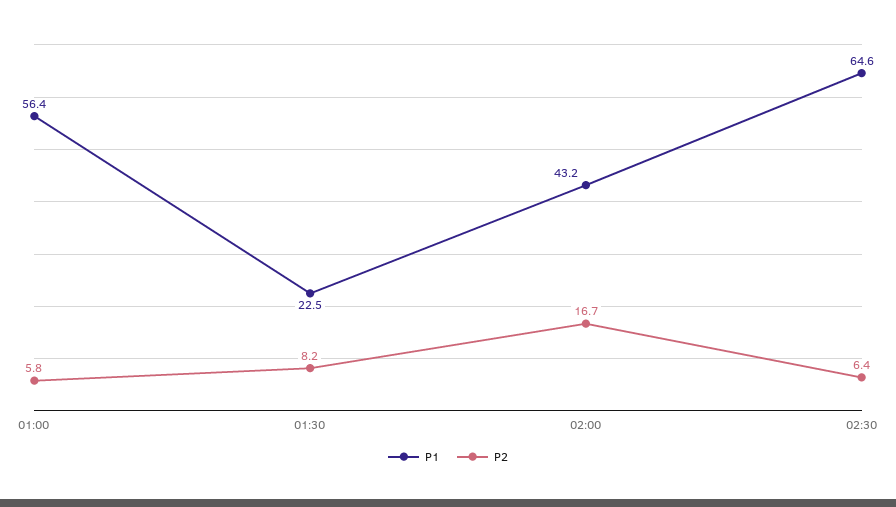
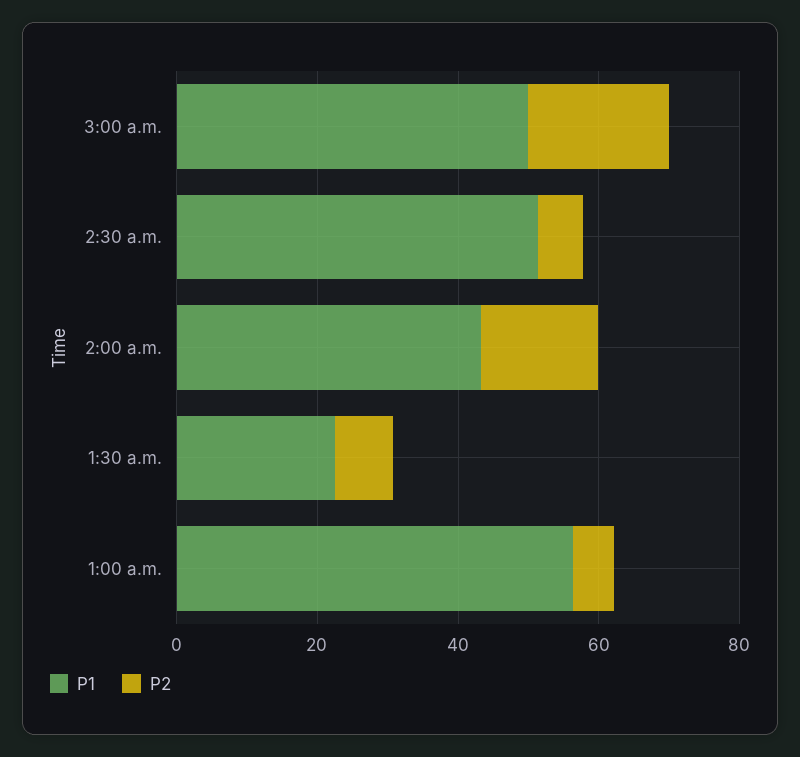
P1, 02:30: 64.6 -> 50
P1, 3:00 a.m.: none -> 50
P2, 3:00 a.m.: none -> 20

